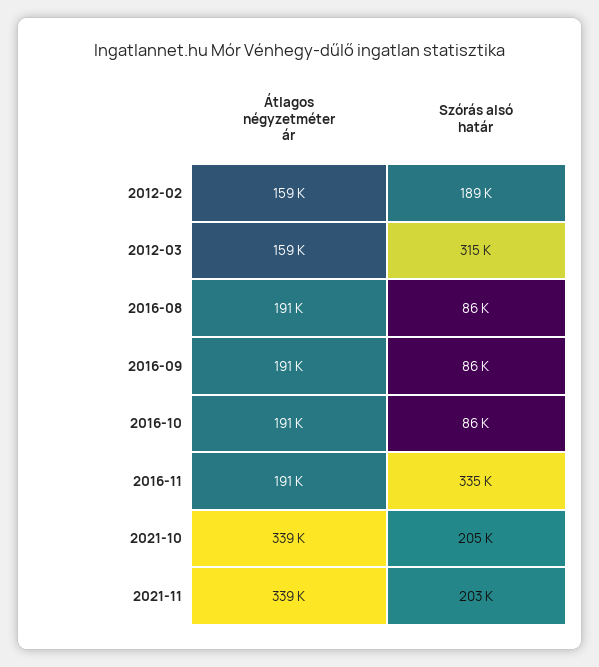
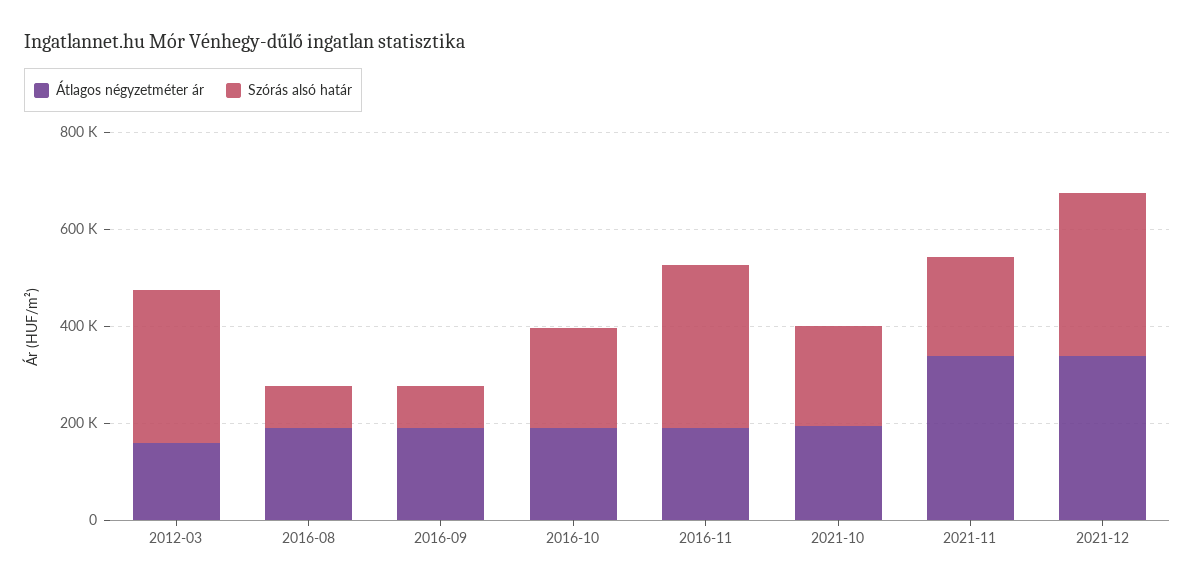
Átlagos négyzetméter ár, 2012-02: 159000 -> none
Szórás alsó határ, 2012-02: 189000 -> none
Szórás alsó határ, 2016-10: 86000 -> 200000
Átlagos négyzetméter ár, 2021-10: 339000 -> 200000
Átlagos négyzetméter ár, 2021-12: none -> 350000
Szórás alsó határ, 2021-12: none -> 350000

